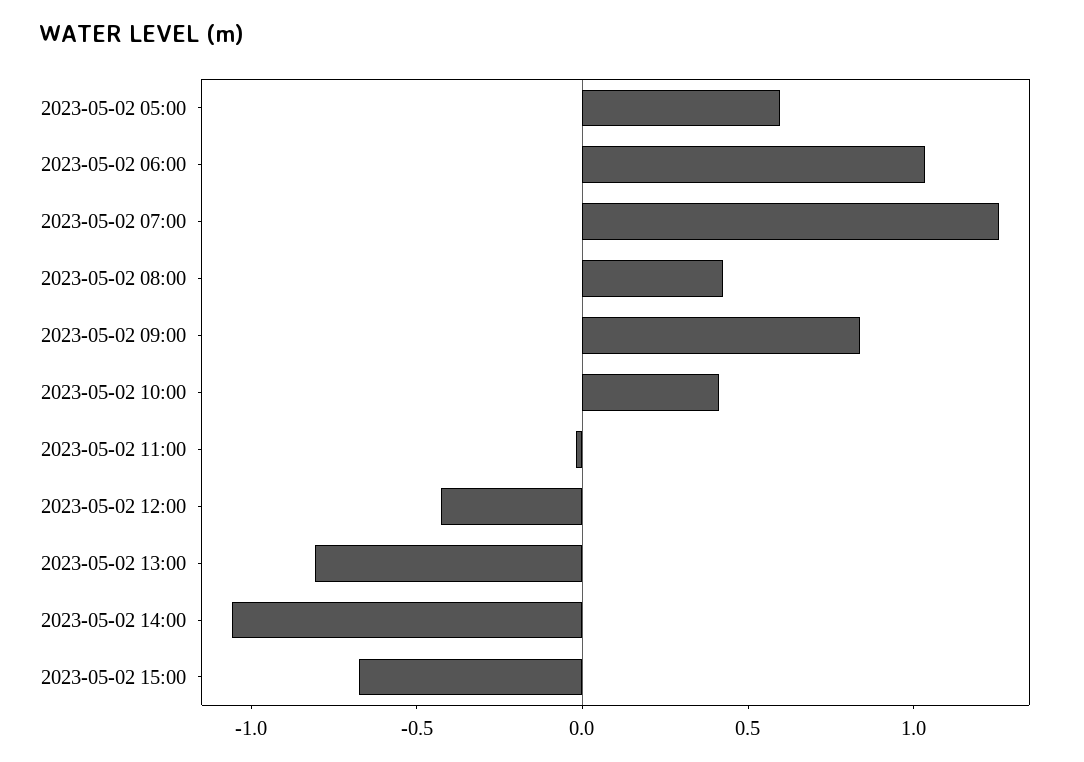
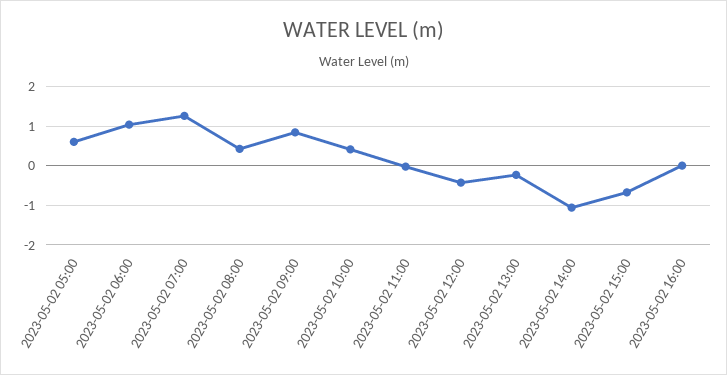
2023-05-02 13:00: -0.8 -> -0.2
2023-05-02 16:00: none -> 0

